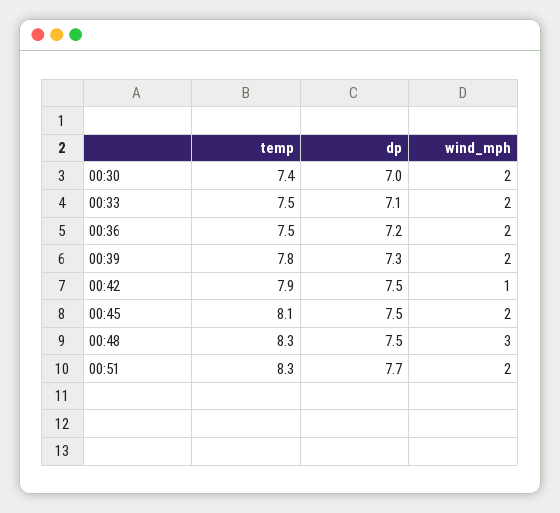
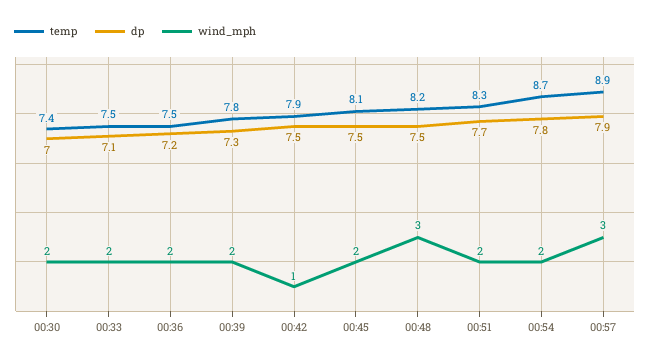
temp, 00:48: 8.3 -> 8.2
temp, 00:54: none -> 8.7
dp, 00:54: none -> 7.8
wind_mph, 00:54: none -> 2
temp, 00:57: none -> 8.9
dp, 00:57: none -> 7.9
wind_mph, 00:57: none -> 3

